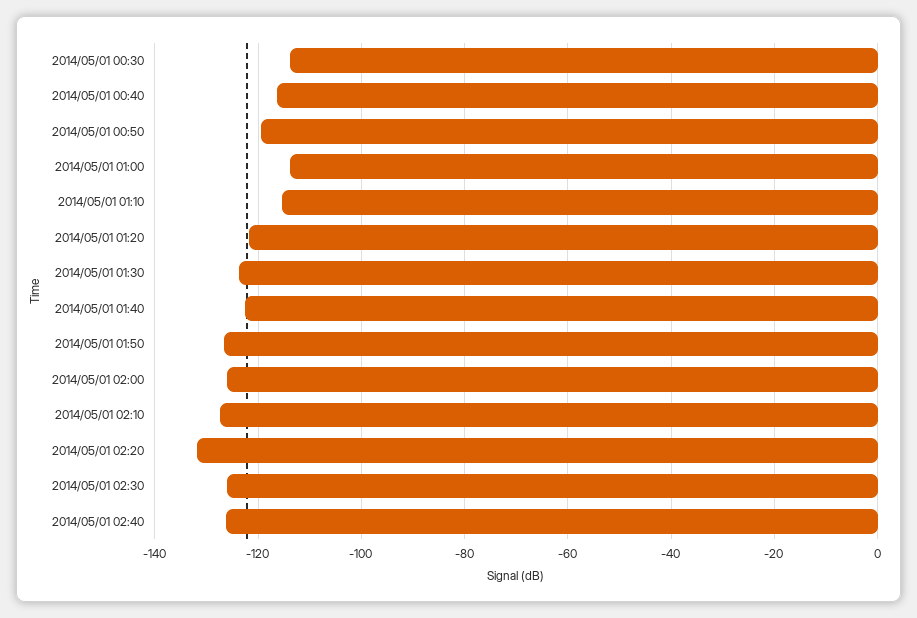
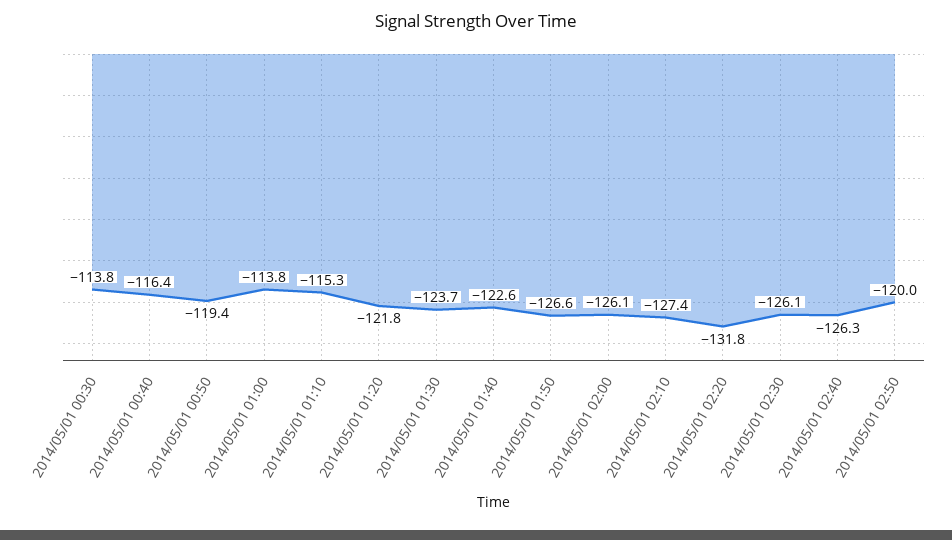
2014/05/01 02:50: none -> -120

